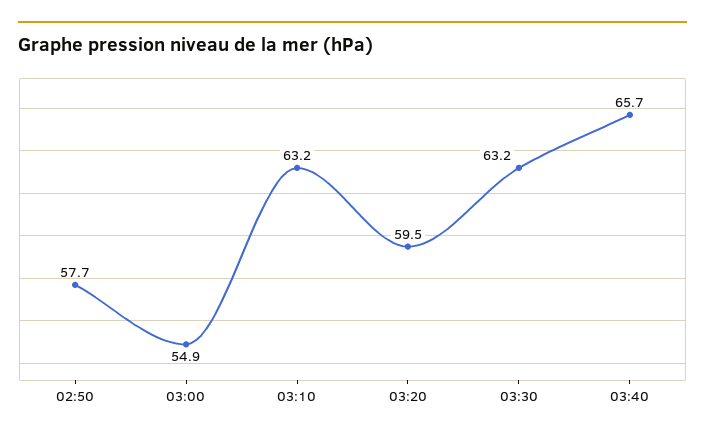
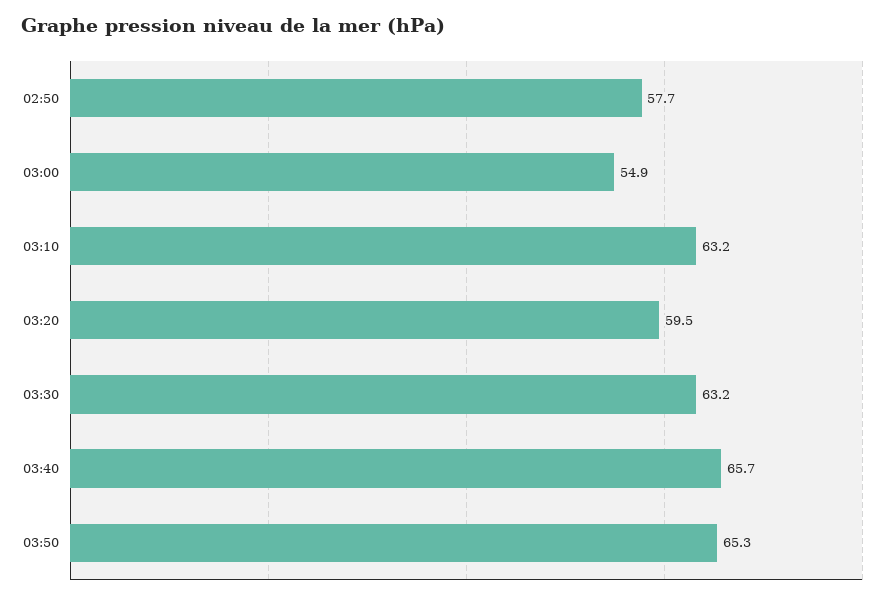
03:50: none -> 65.3

